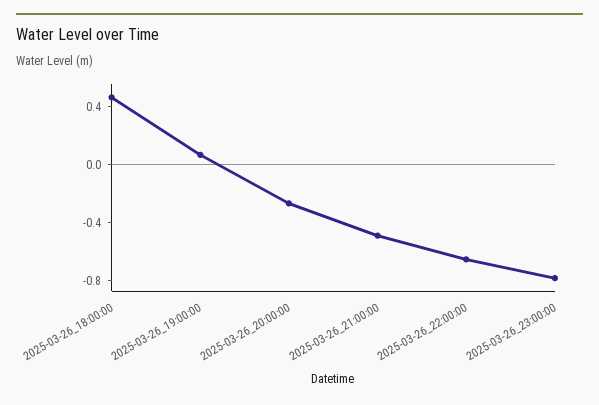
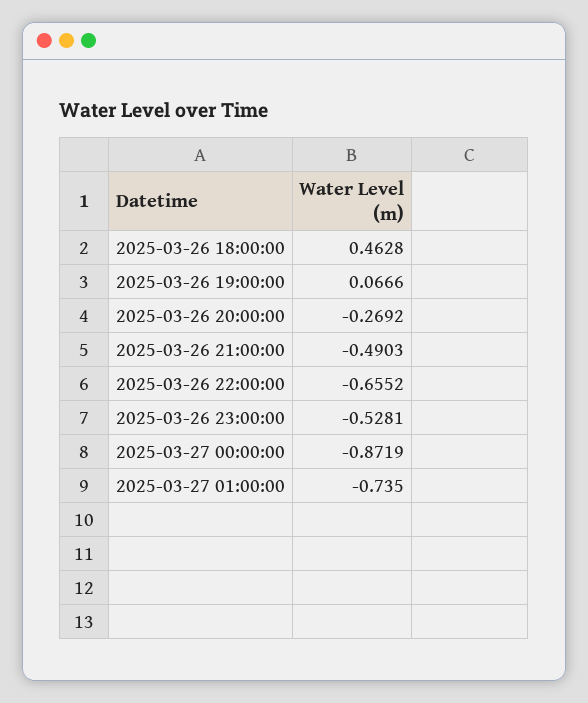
2025-03-26_23:00:00: -0.8 -> -0.5281
2025-03-27 00:00:00: none -> -0.8719
2025-03-27 01:00:00: none -> -0.735

